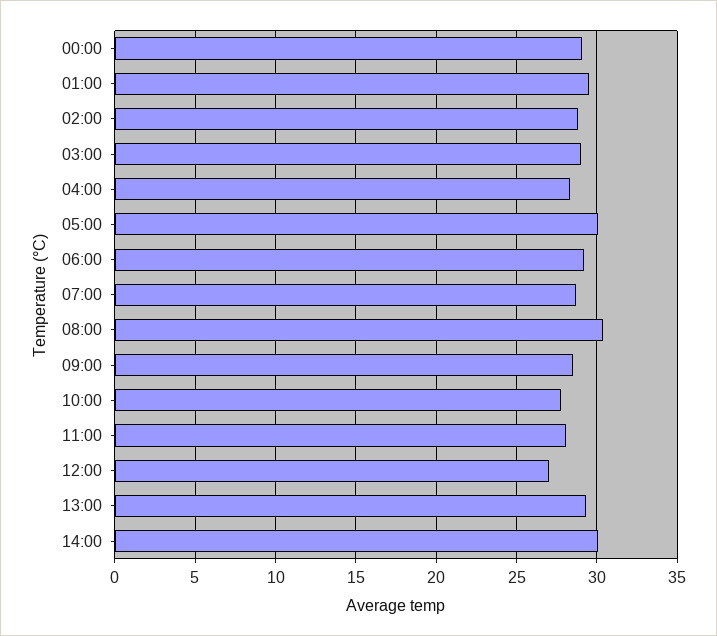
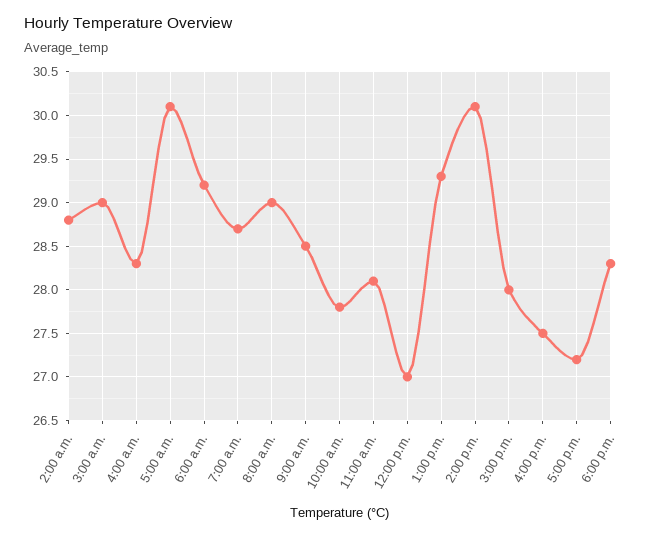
00:00: 29 -> none
01:00: 29.5 -> none
08:00: 30.5 -> 29
3:00 p.m.: none -> 28
4:00 p.m.: none -> 27.5
5:00 p.m.: none -> 27.2
6:00 p.m.: none -> 28.3

